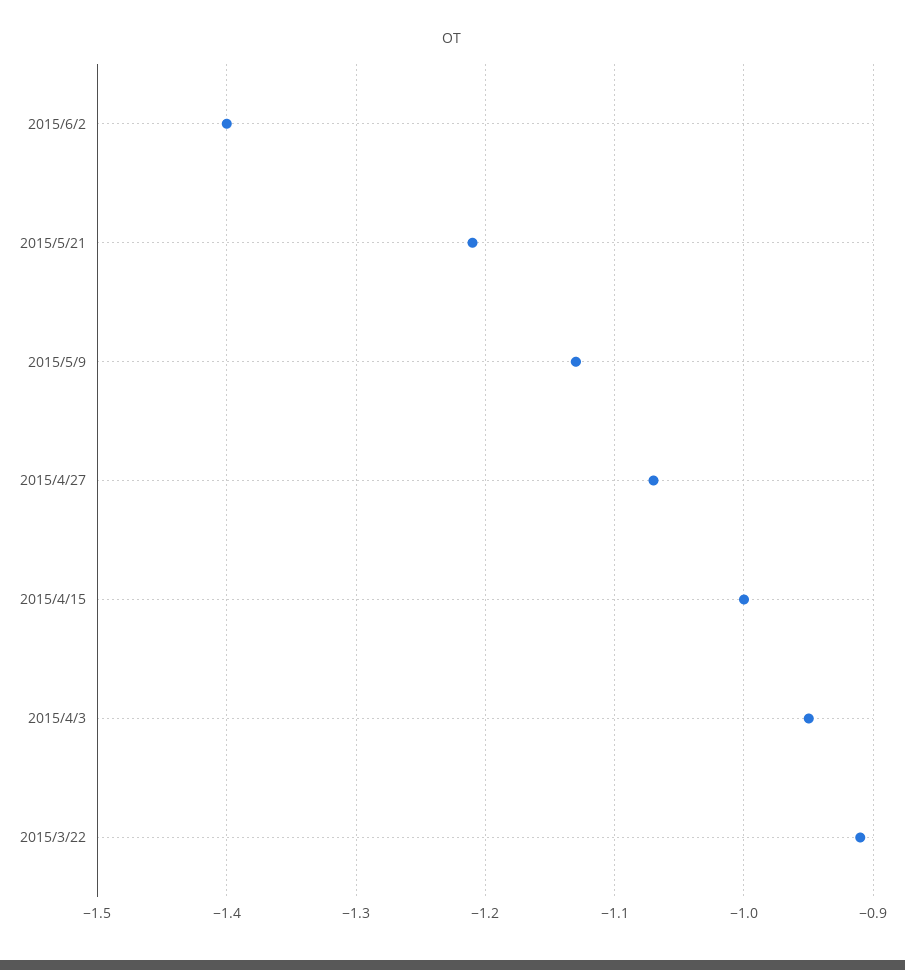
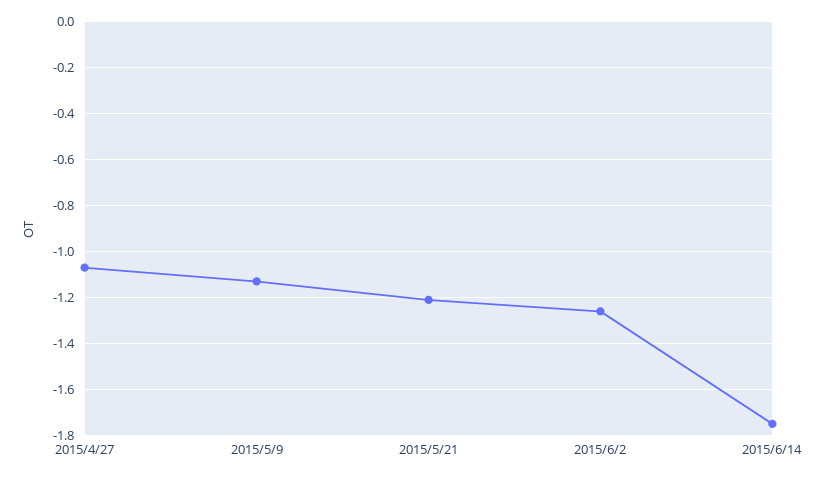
2015/6/2: -1.4 -> -1.25
2015/4/15: -1 -> none
2015/4/3: -0.95 -> none
2015/3/22: -0.91 -> none
2015/6/14: none -> -1.75

